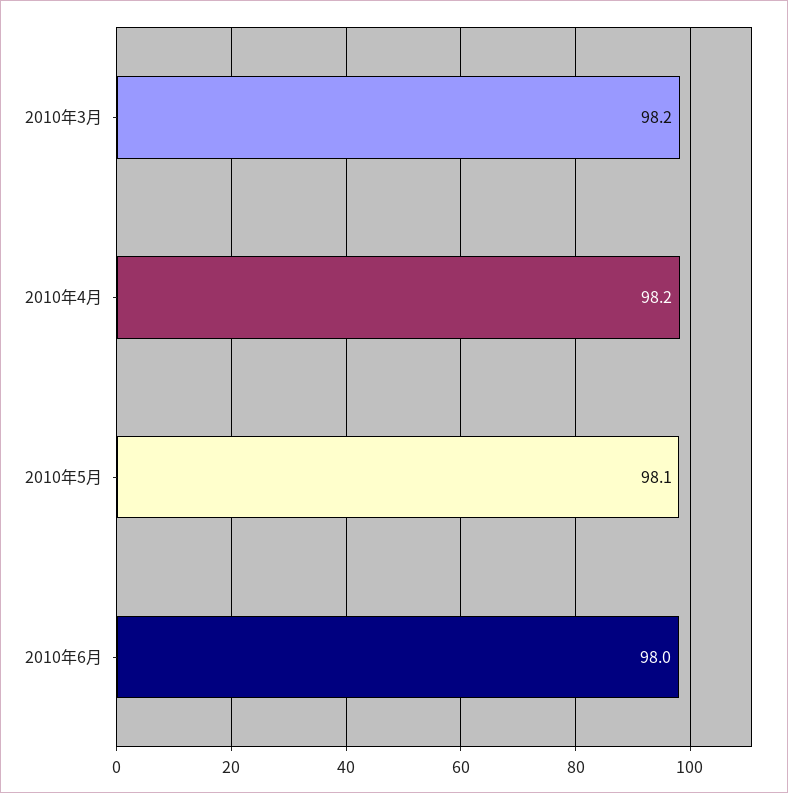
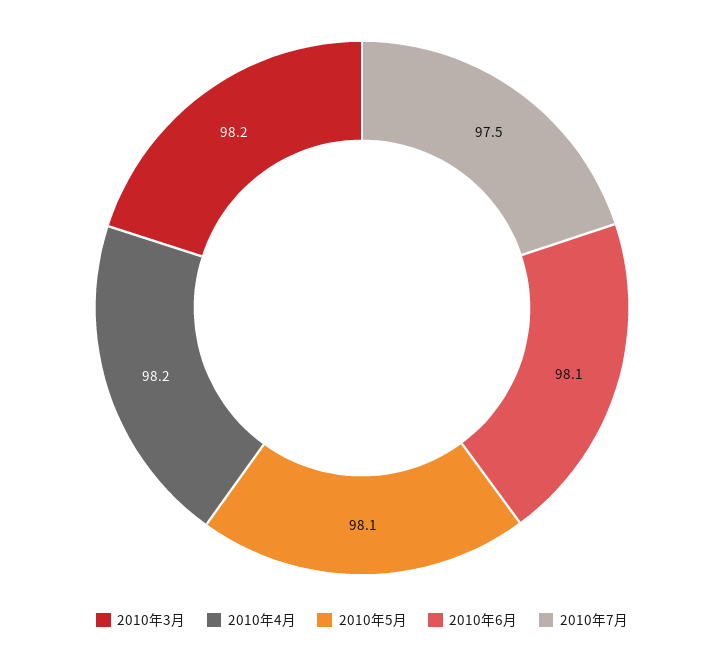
2010年6月: 98 -> 98.1
2010年7月: none -> 97.5

